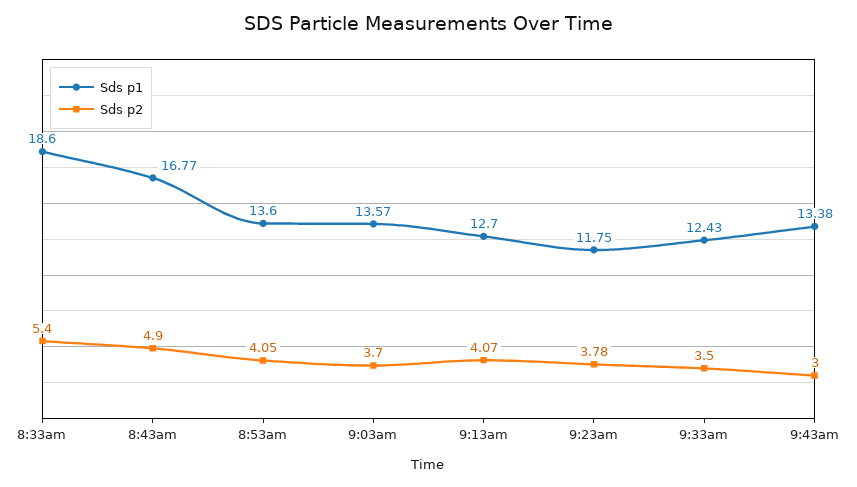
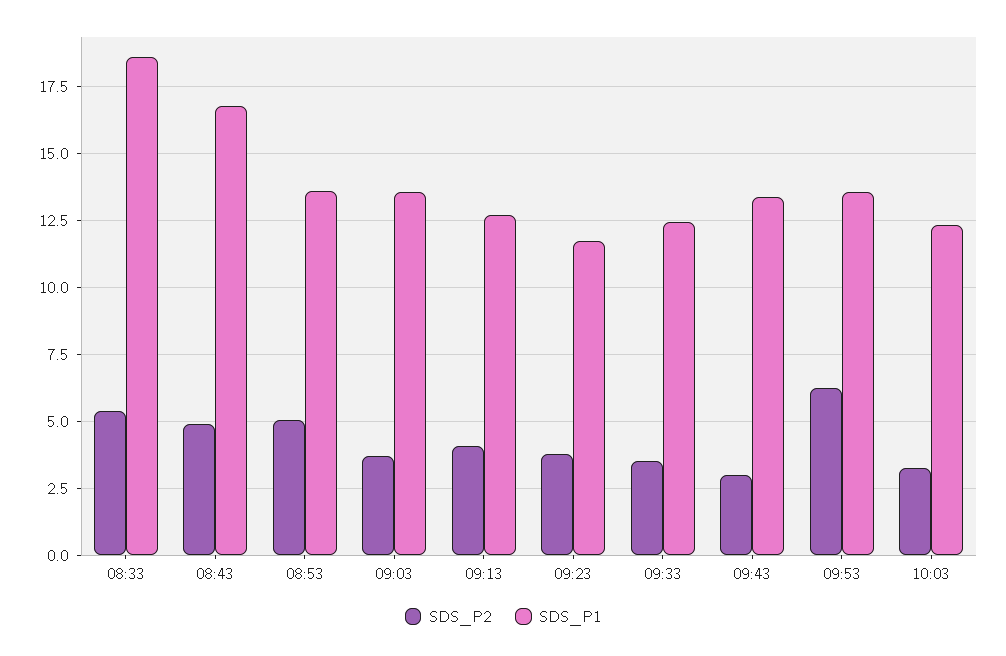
Sds p2, 8:53am: 4.05 -> 5
Sds p2, 09:53: none -> 6.25
Sds p1, 09:53: none -> 13.5
Sds p2, 10:03: none -> 3.25
Sds p1, 10:03: none -> 12.25

